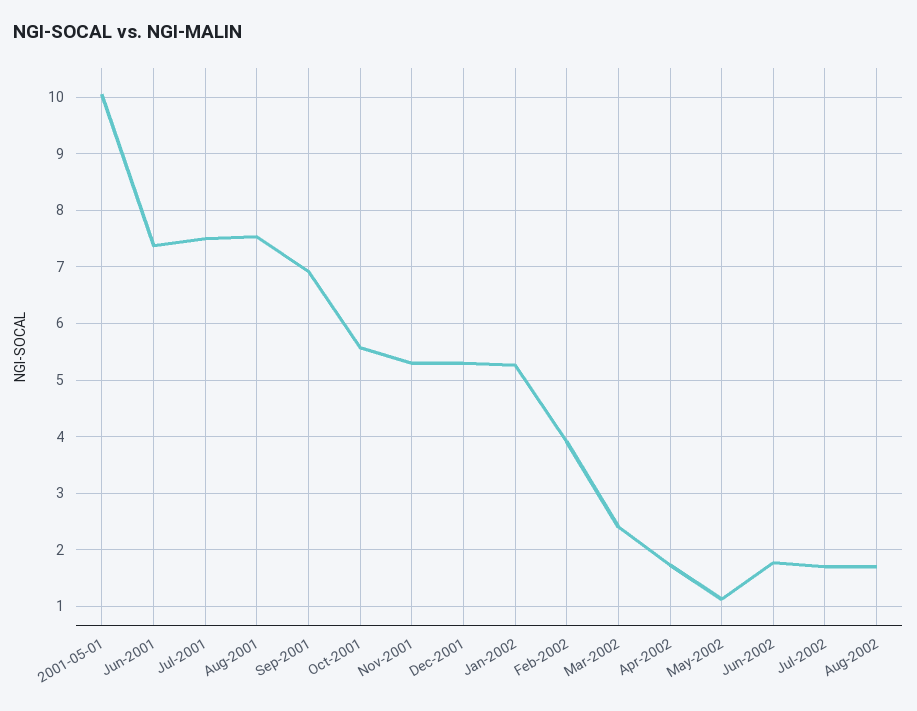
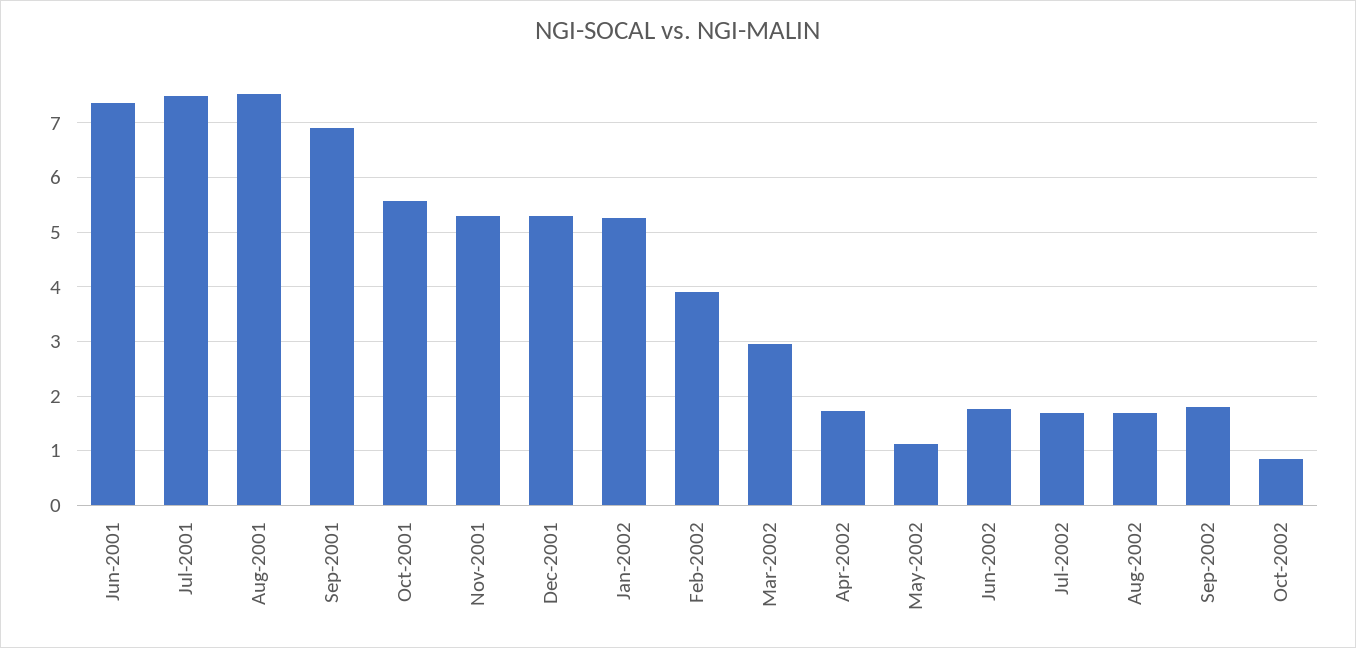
2001-05-01: 10 -> none
Mar-2002: 2.4 -> 3
Sep-2002: none -> 1.8
Oct-2002: none -> 0.8

